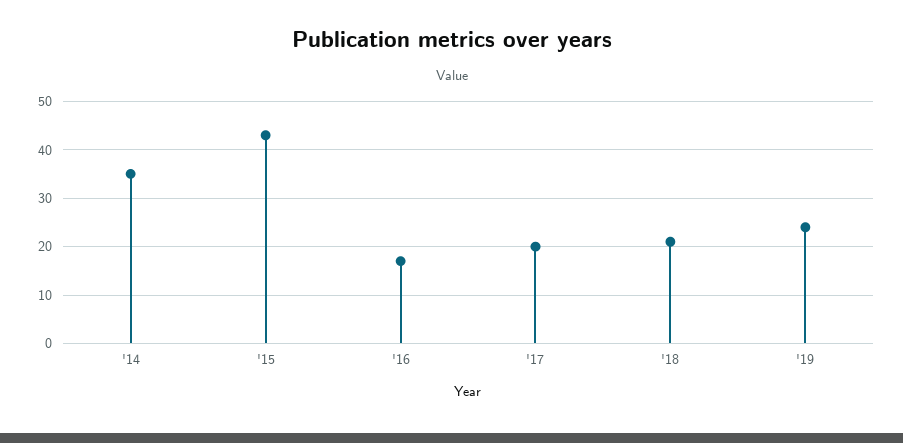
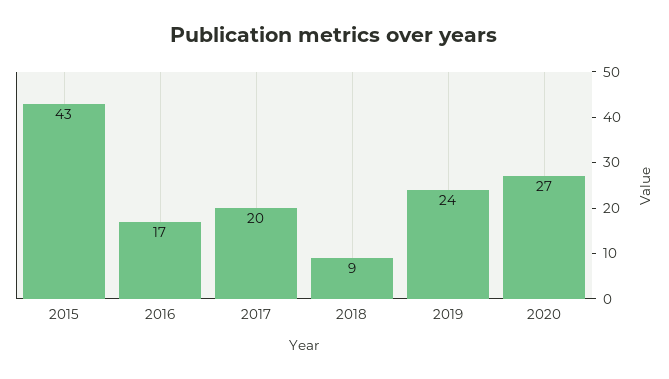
'14: 35 -> none
'18: 20 -> 9
2020: none -> 27

